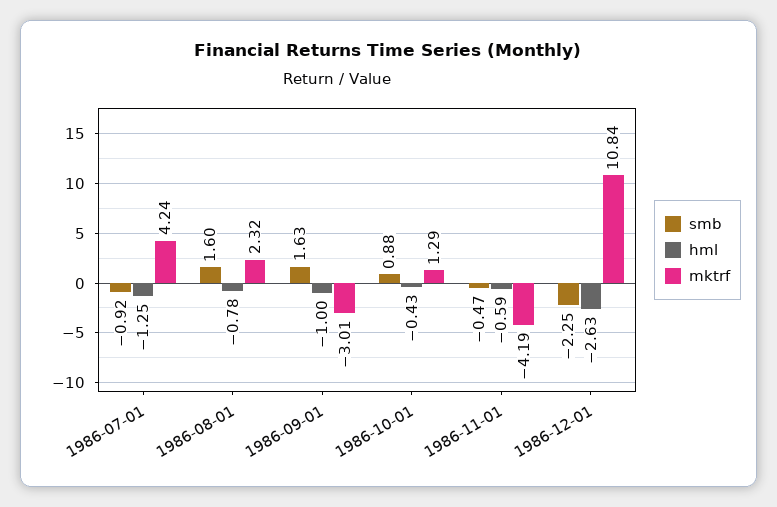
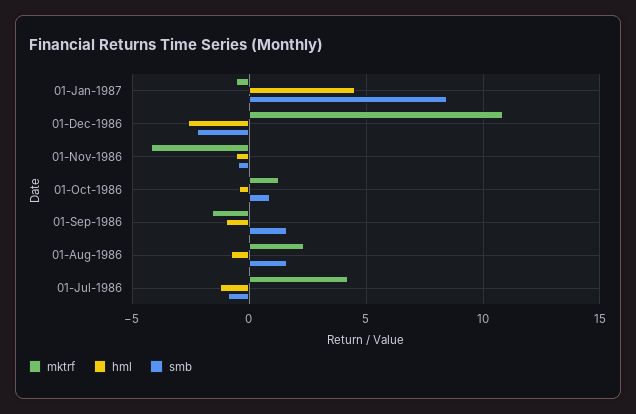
mktrf, 1986-09-01: -3.01 -> -1.5
mktrf, 01-Jan-1987: none -> -0.5
hml, 01-Jan-1987: none -> 4.5
smb, 01-Jan-1987: none -> 8.5

